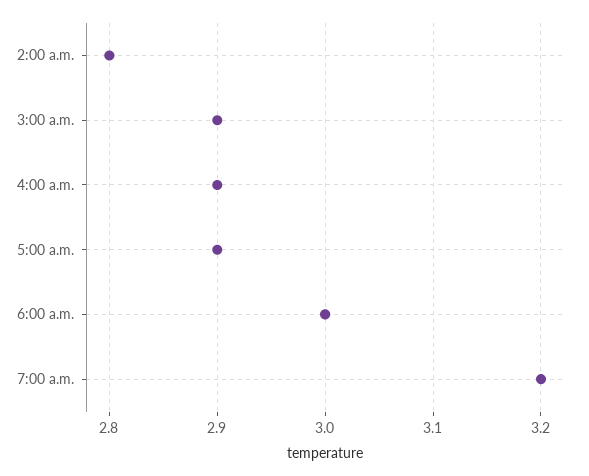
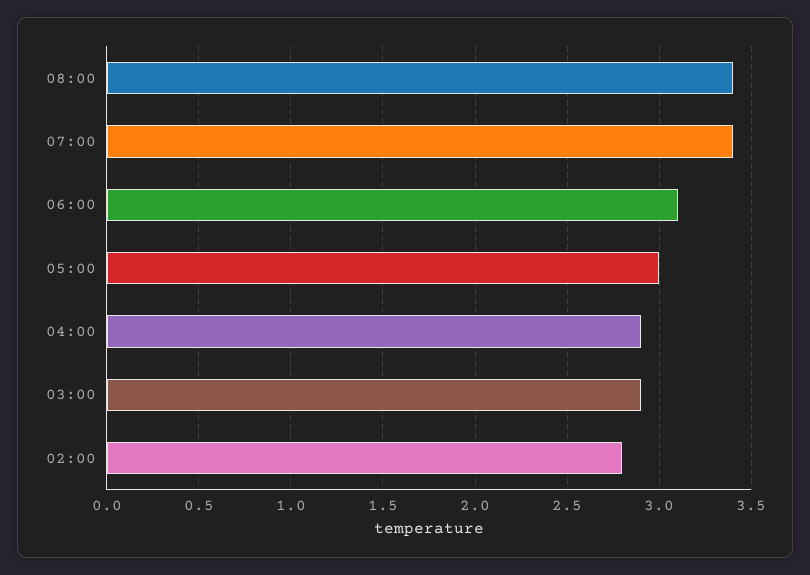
5:00 a.m.: 2.9 -> 3
6:00 a.m.: 3 -> 3.1
7:00 a.m.: 3.2 -> 3.4
08:00: none -> 3.4

